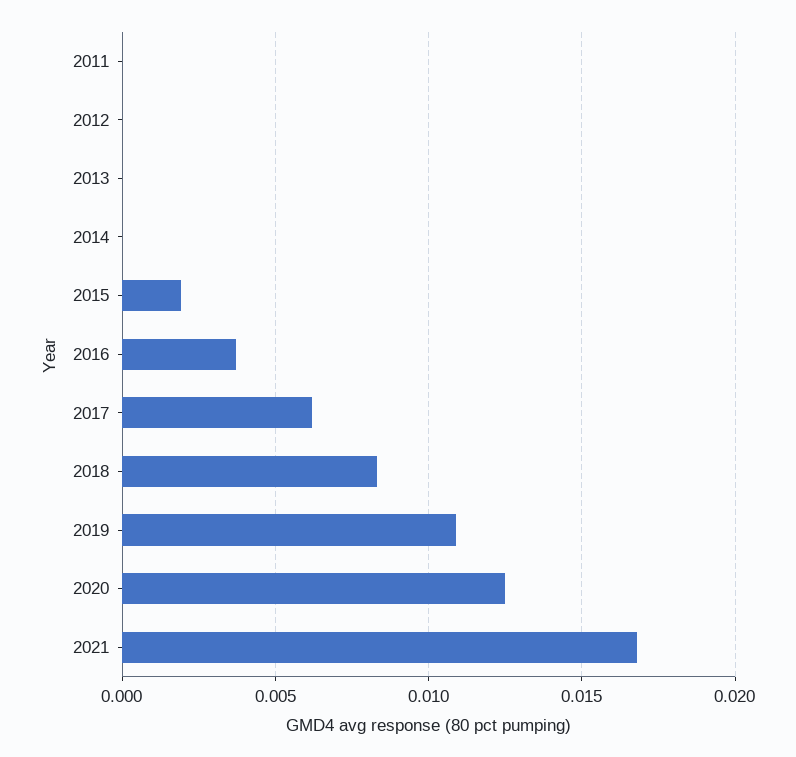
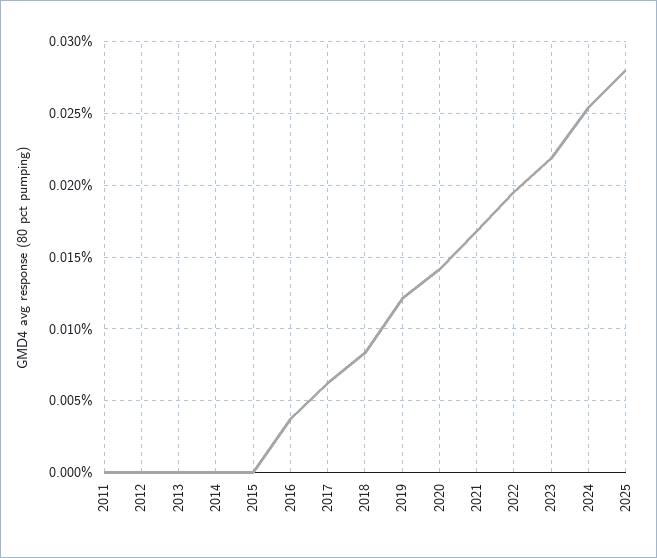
2015: 0.002 -> 0
2019: 0.011 -> 0.012
2020: 0.0125 -> 0.014
2022: none -> 0.0195
2023: none -> 0.022
2024: none -> 0.0255
2025: none -> 0.028

